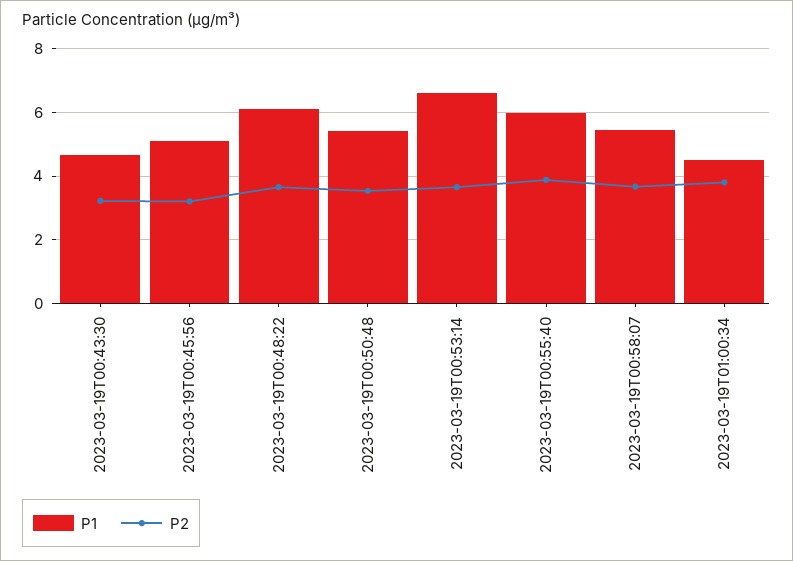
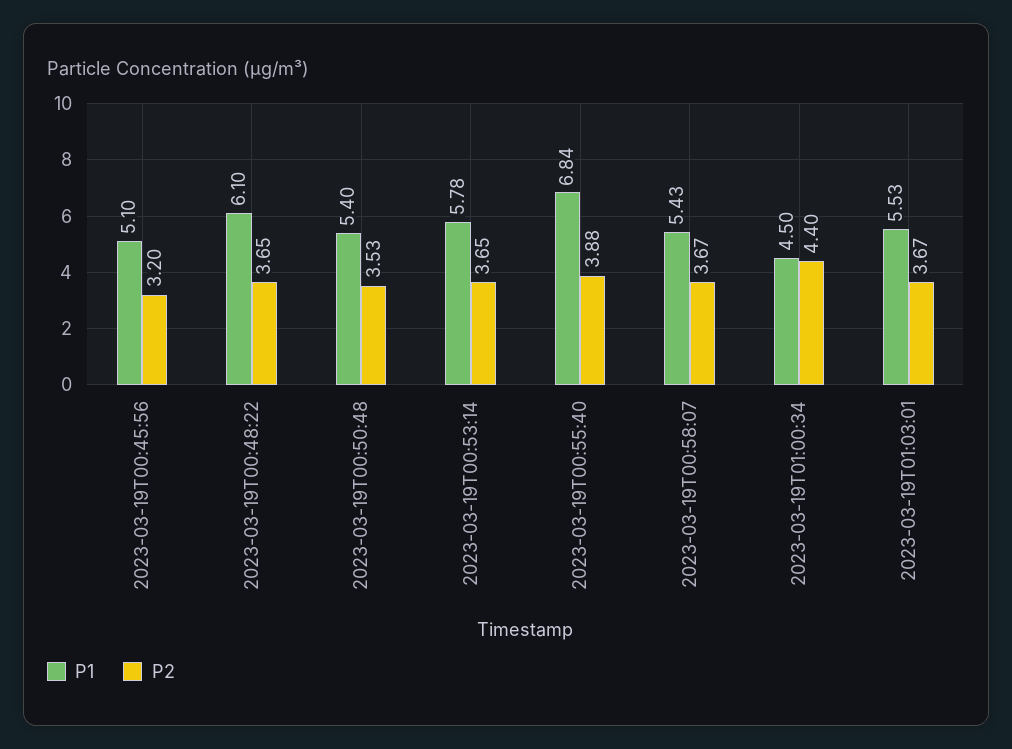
P1, 2023-03-19T00:43:30: 4.6 -> none
P2, 2023-03-19T00:43:30: 3.2 -> none
P1, 2023-03-19T00:53:14: 6.6 -> 5.78
P1, 2023-03-19T00:55:40: 6 -> 6.84
P2, 2023-03-19T01:00:34: 3.8 -> 4.4
P1, 2023-03-19T01:03:01: none -> 5.53
P2, 2023-03-19T01:03:01: none -> 3.67

